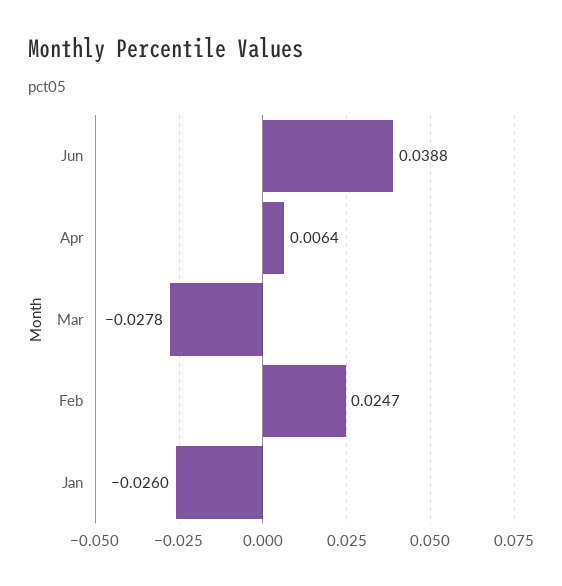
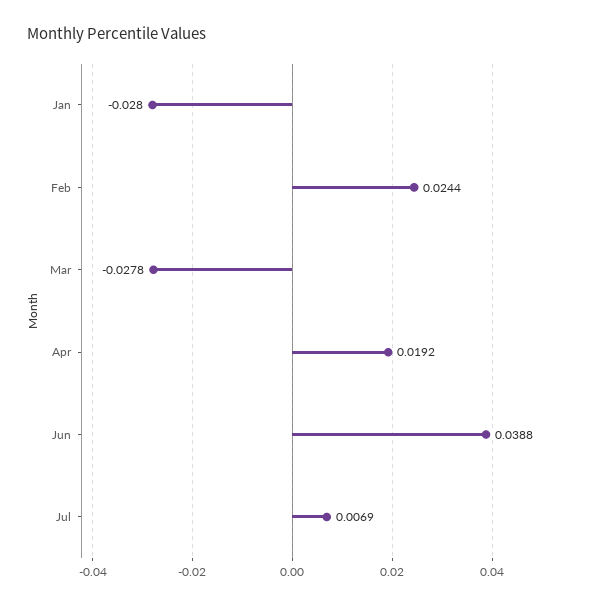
Apr: 0.0064 -> 0.0192
Feb: 0.0247 -> 0.0244
Jan: -0.026 -> -0.028
Jul: none -> 0.0069

